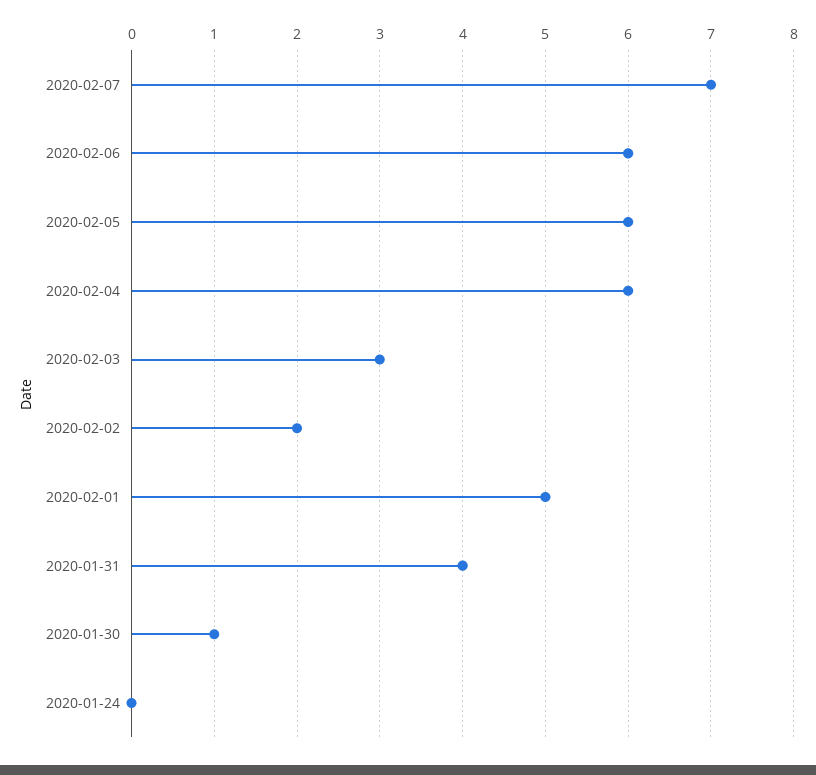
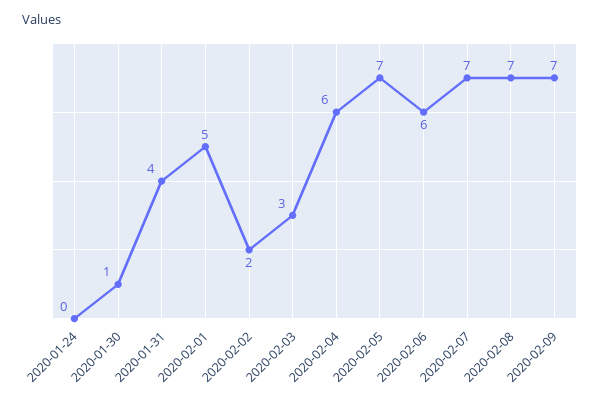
2020-02-05: 6 -> 7
2020-02-08: none -> 7
2020-02-09: none -> 7

